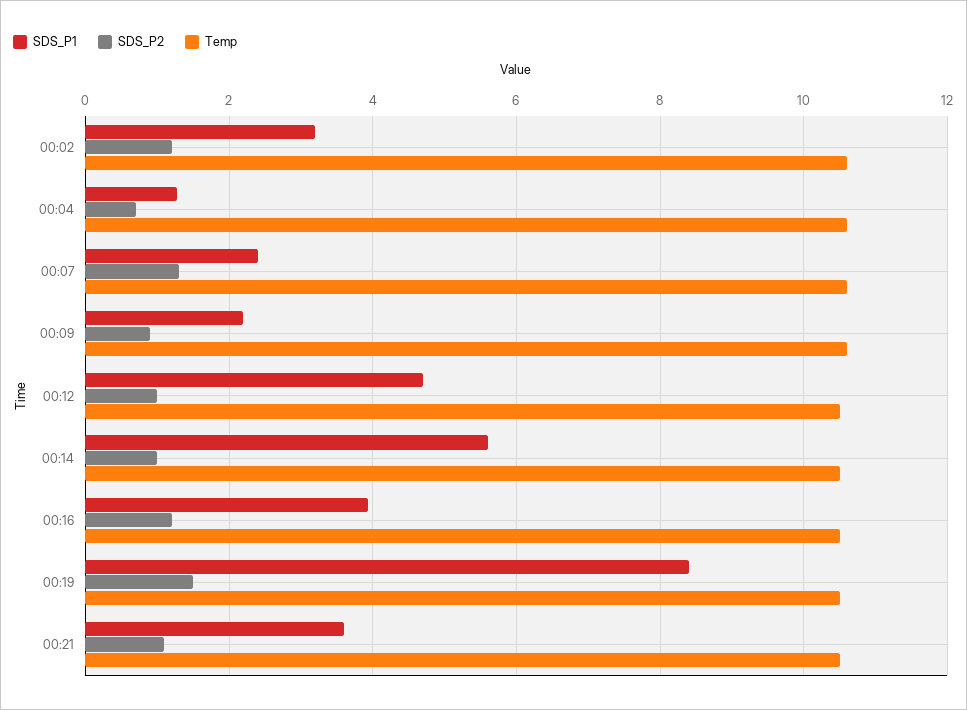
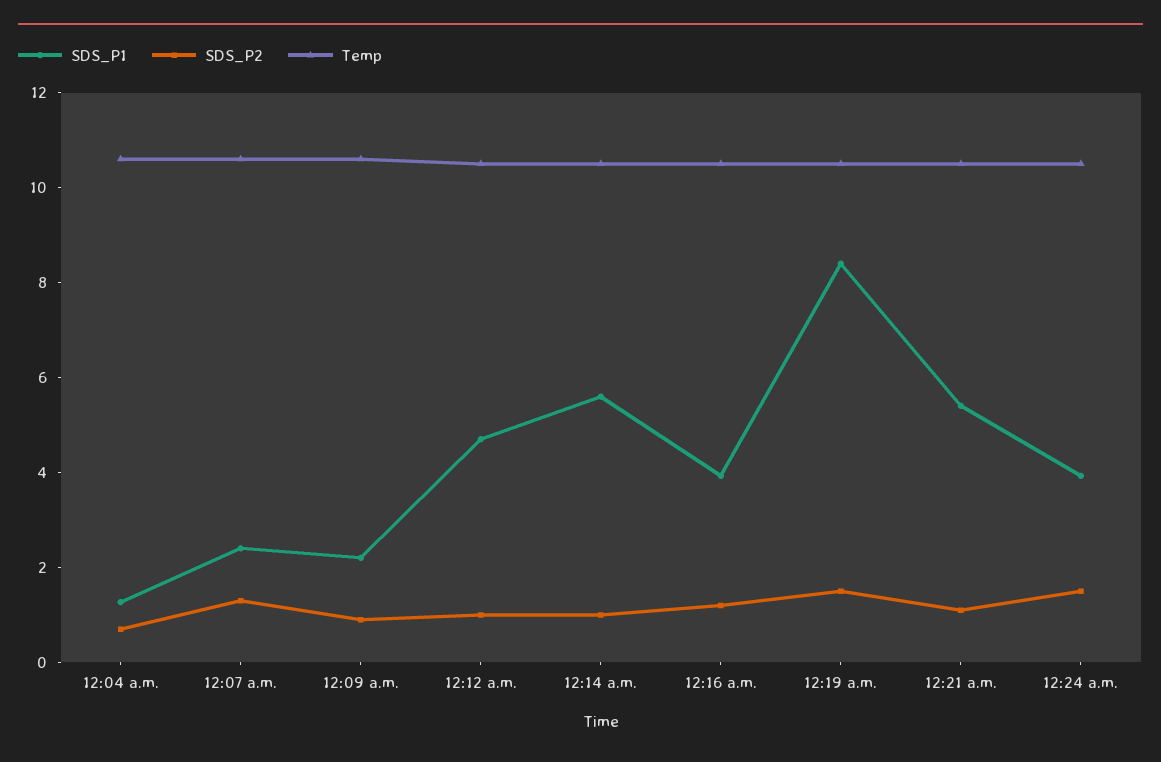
SDS_P1, 00:02: 3.2 -> none
SDS_P2, 00:02: 1.2 -> none
Temp, 00:02: 10.6 -> none
SDS_P1, 00:21: 3.6 -> 5.5
SDS_P1, 12:24 a.m.: none -> 4
SDS_P2, 12:24 a.m.: none -> 1.5
Temp, 12:24 a.m.: none -> 10.5

